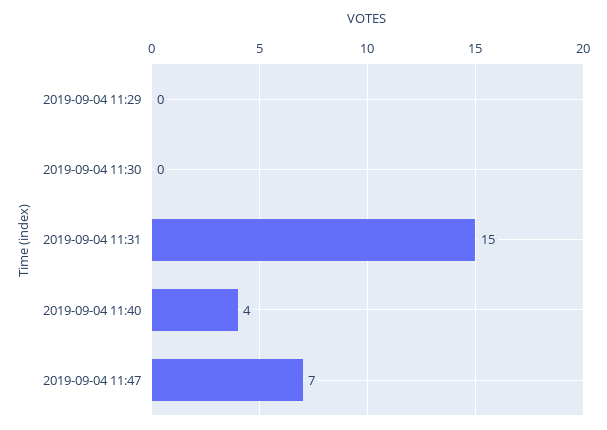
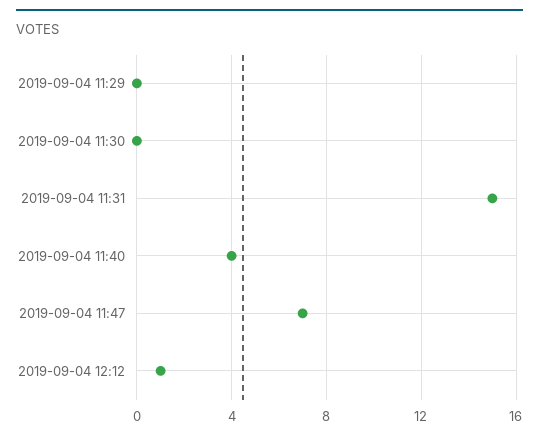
2019-09-04 12:12: none -> 1

